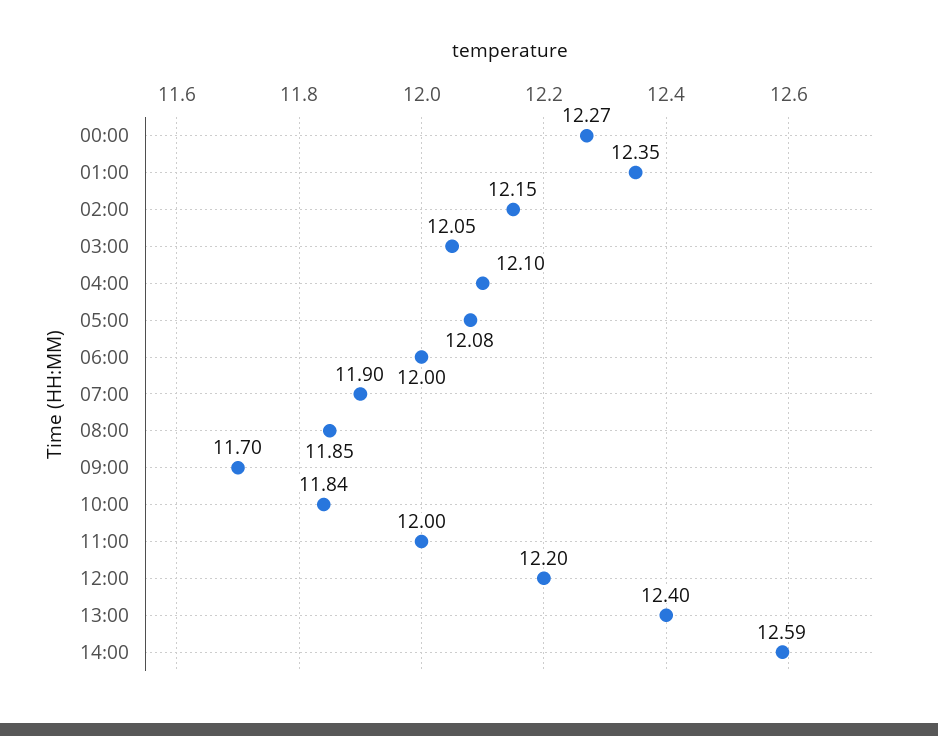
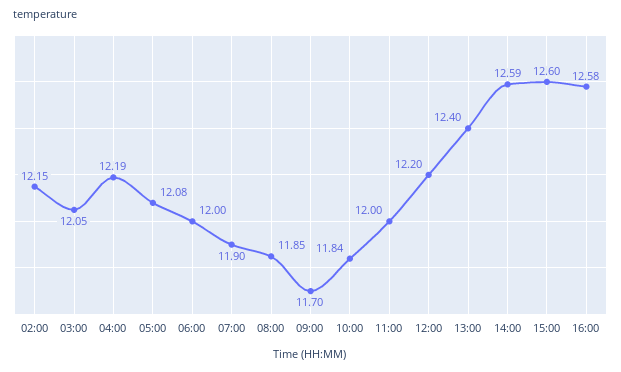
00:00: 12.27 -> none
01:00: 12.35 -> none
04:00: 12.1 -> 12.19
15:00: none -> 12.6
16:00: none -> 12.58

